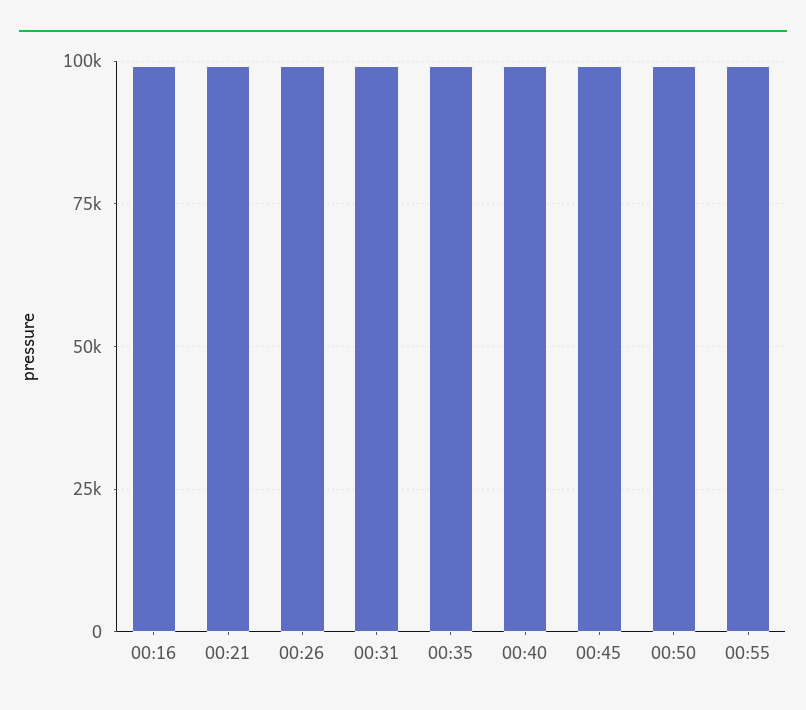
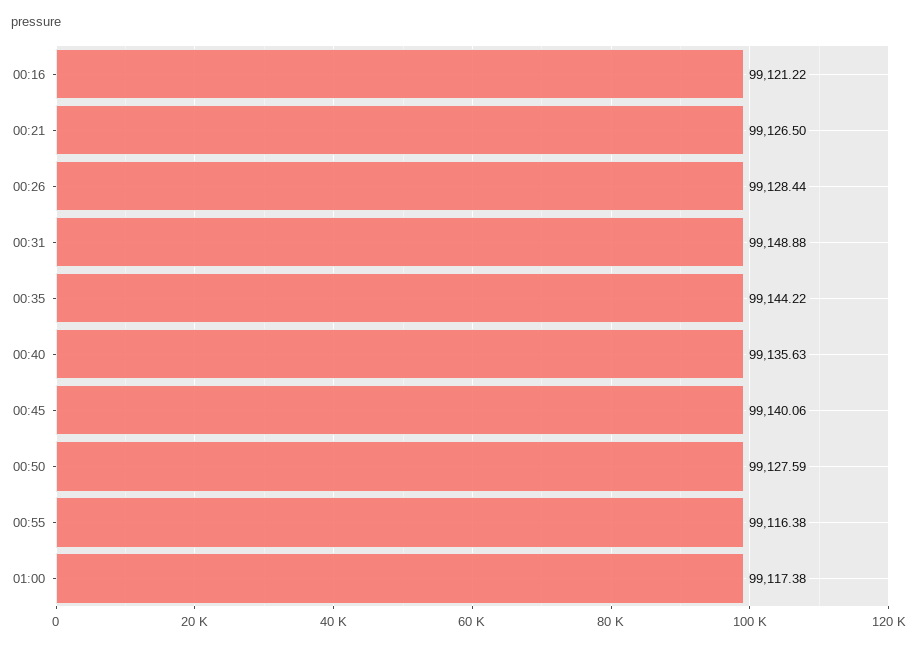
01:00: none -> 99117.38

